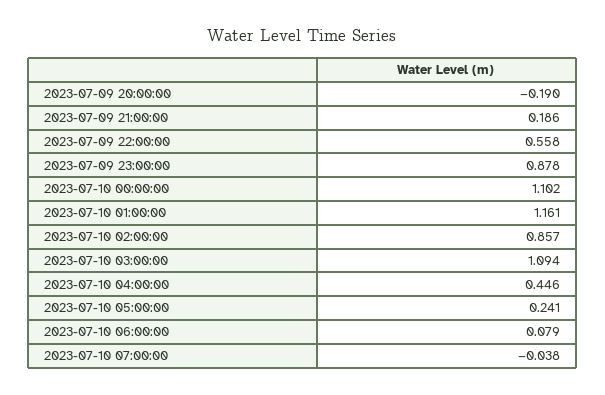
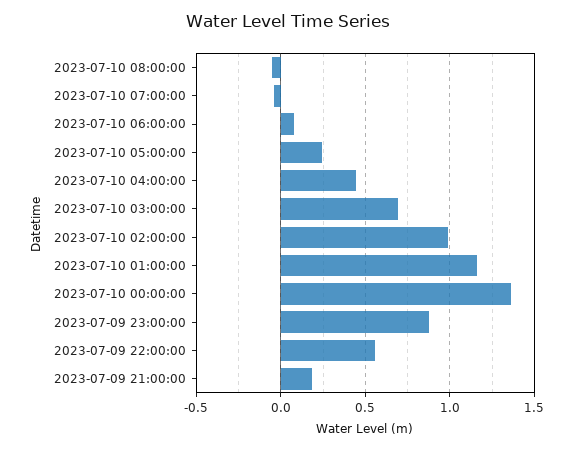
2023-07-09 20:00:00: -0.19 -> none
2023-07-10 00:00:00: 1.102 -> 1.35
2023-07-10 02:00:00: 0.857 -> 1
2023-07-10 03:00:00: 1.094 -> 0.7
2023-07-10 08:00:00: none -> -0.05

